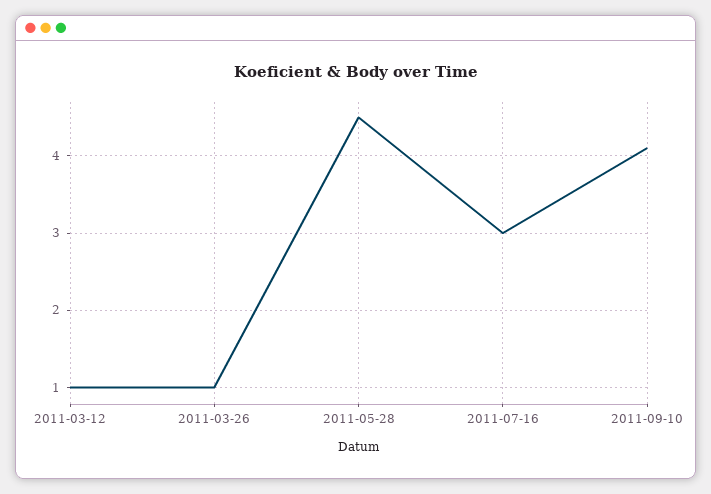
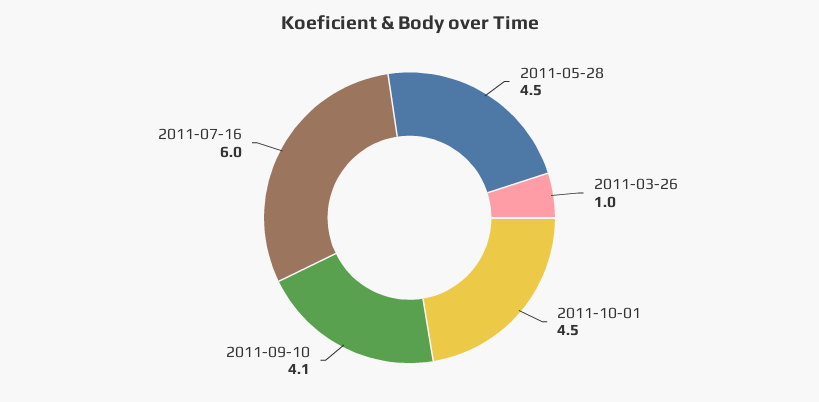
2011-03-12: 1 -> none
2011-07-16: 3 -> 6
2011-10-01: none -> 4.5

